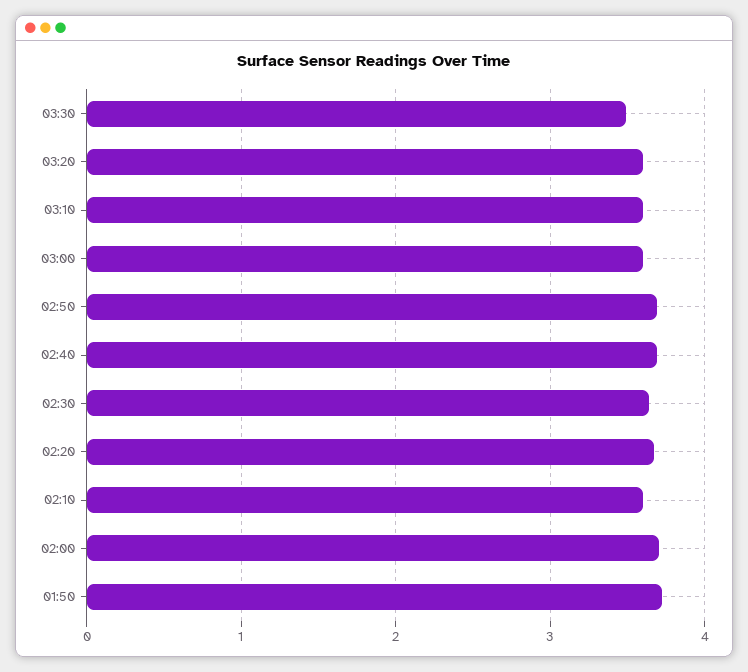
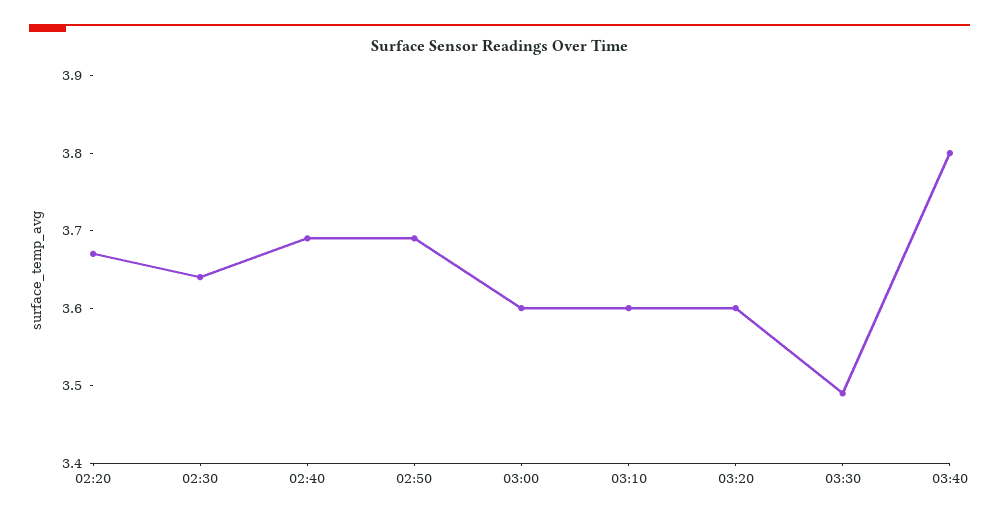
02:10: 3.6 -> none
02:00: 3.7 -> none
01:50: 3.7 -> none
03:40: none -> 3.8

